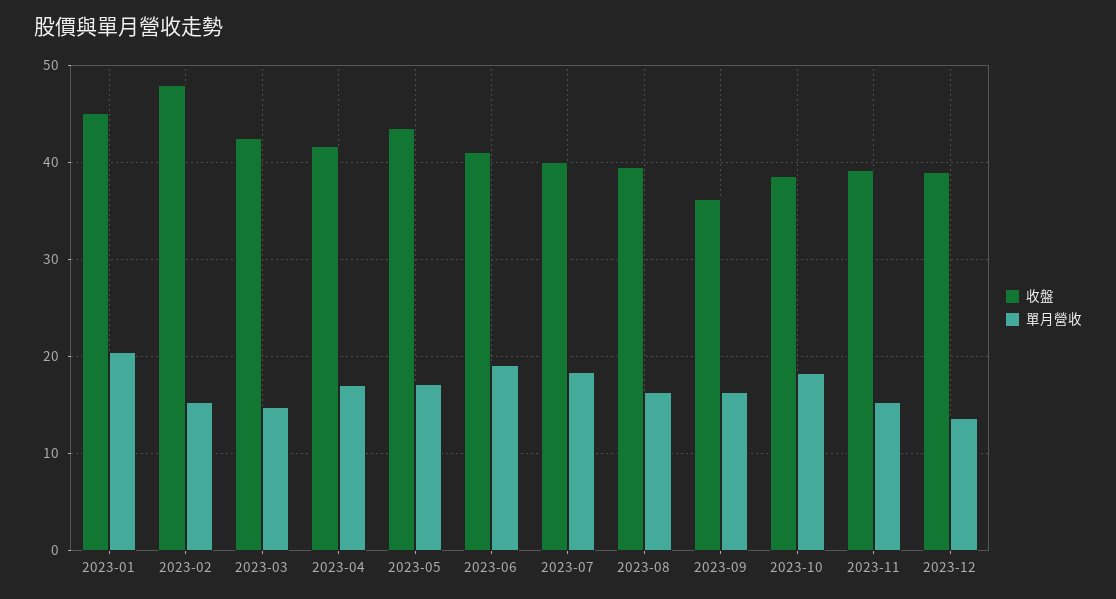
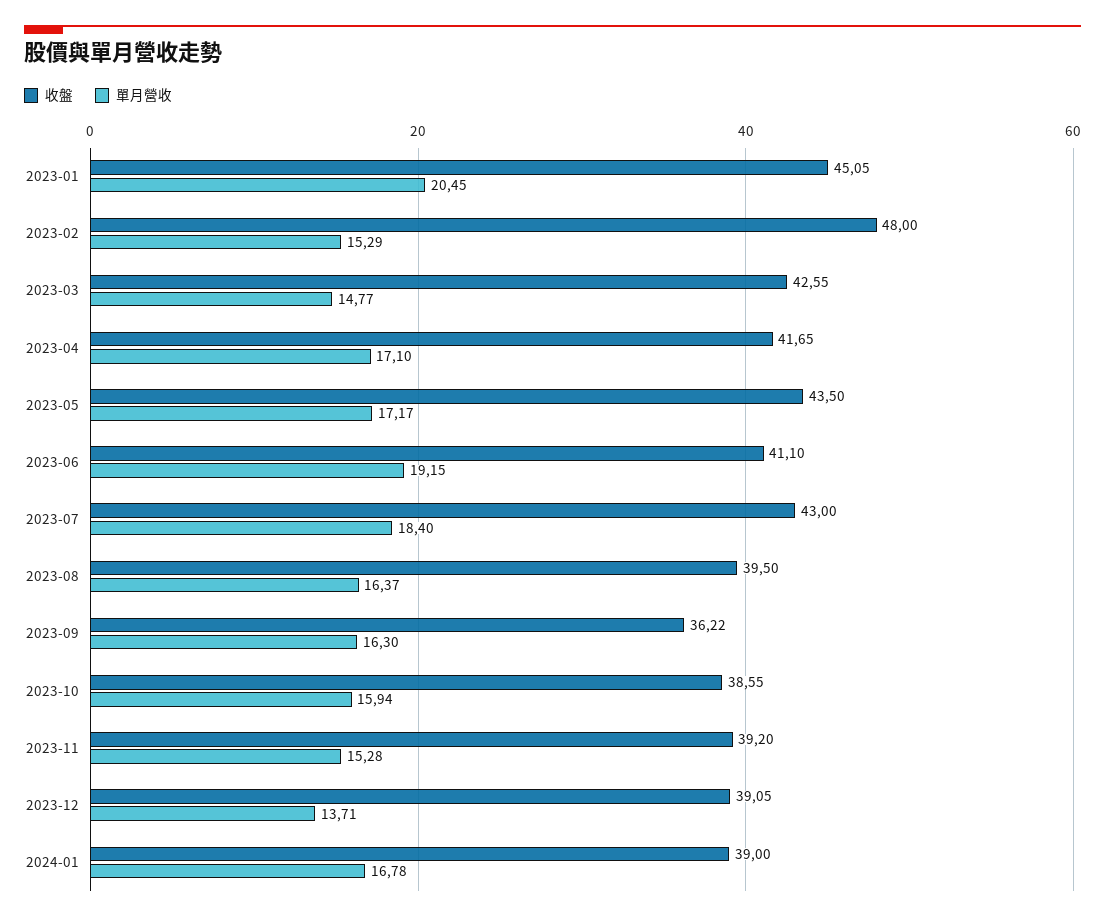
收盤, 2023-07: 40 -> 43
單月營收, 2023-10: 18 -> 15.94
收盤, 2024-01: none -> 39
單月營收, 2024-01: none -> 16.78

